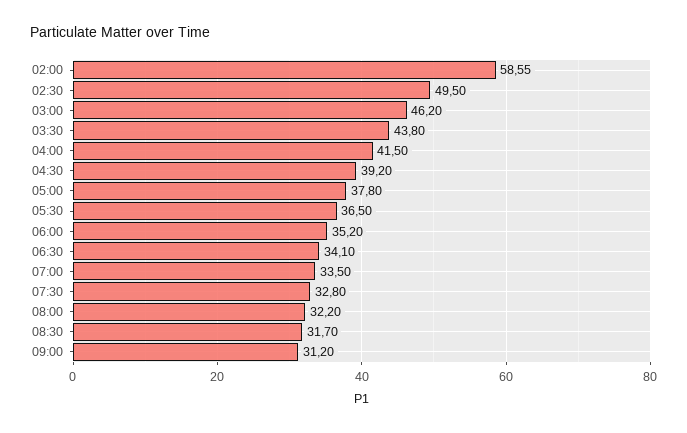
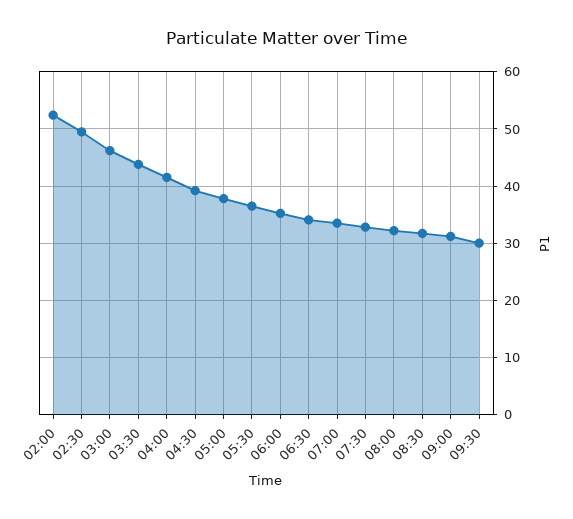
02:00: 58.55 -> 52
09:30: none -> 30

